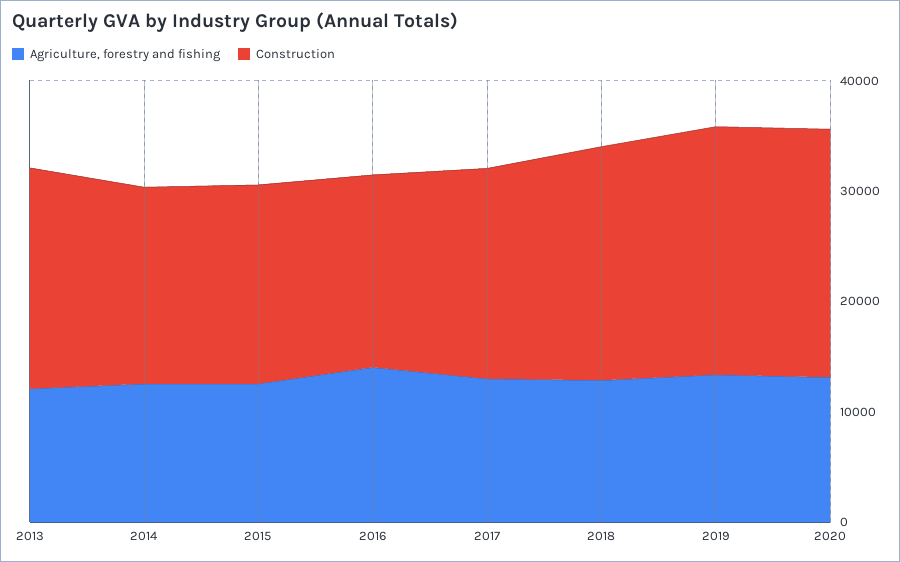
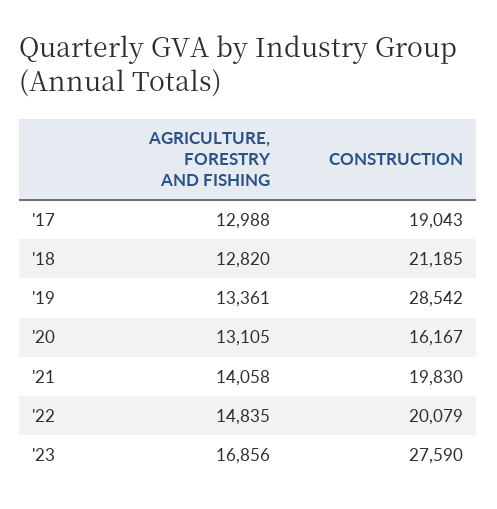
Agriculture, forestry and fishing, 2013: 12000 -> none
Construction, 2013: 20000 -> none
Agriculture, forestry and fishing, 2014: 12000 -> none
Construction, 2014: 18000 -> none
Agriculture, forestry and fishing, 2015: 12000 -> none
Construction, 2015: 18000 -> none
Agriculture, forestry and fishing, 2016: 14000 -> none
Construction, 2016: 18000 -> none
Construction, 2019: 22000 -> 28542
Construction, 2020: 22000 -> 16167
Agriculture, forestry and fishing, '21: none -> 14058
Construction, '21: none -> 19830
Agriculture, forestry and fishing, '22: none -> 14835
Construction, '22: none -> 20079
Agriculture, forestry and fishing, '23: none -> 16856
Construction, '23: none -> 27590

